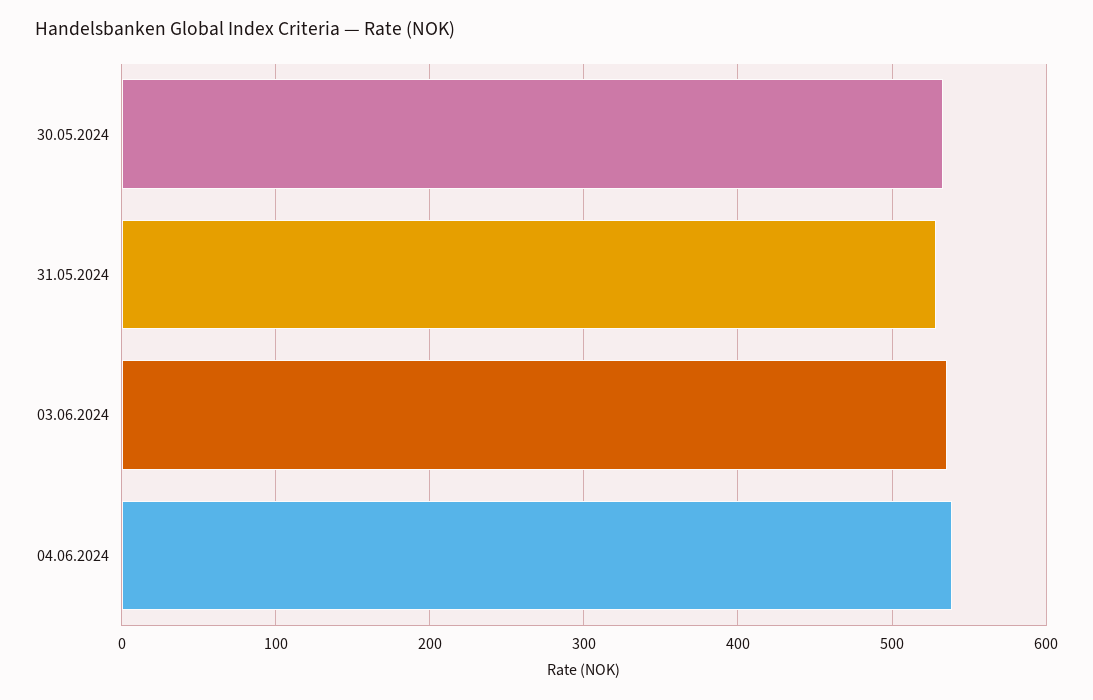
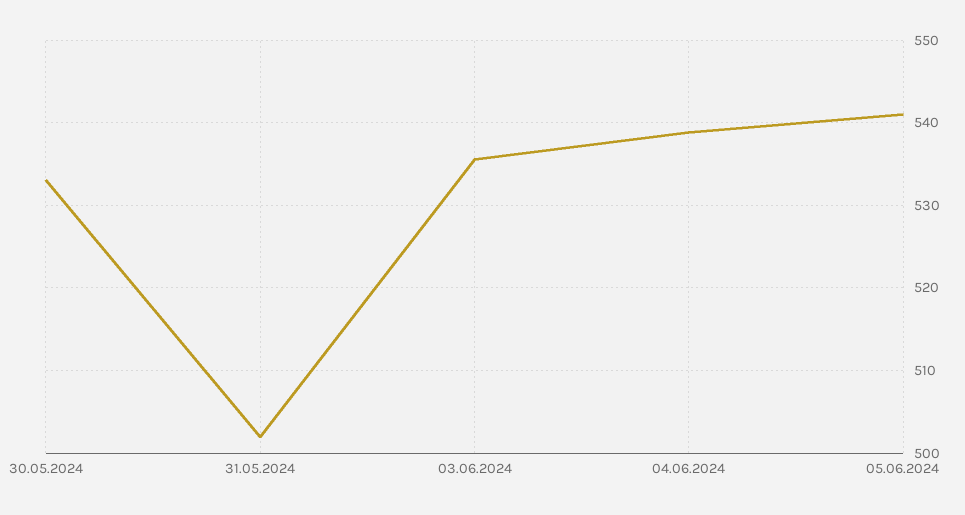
31.05.2024: 530 -> 502
05.06.2024: none -> 541

